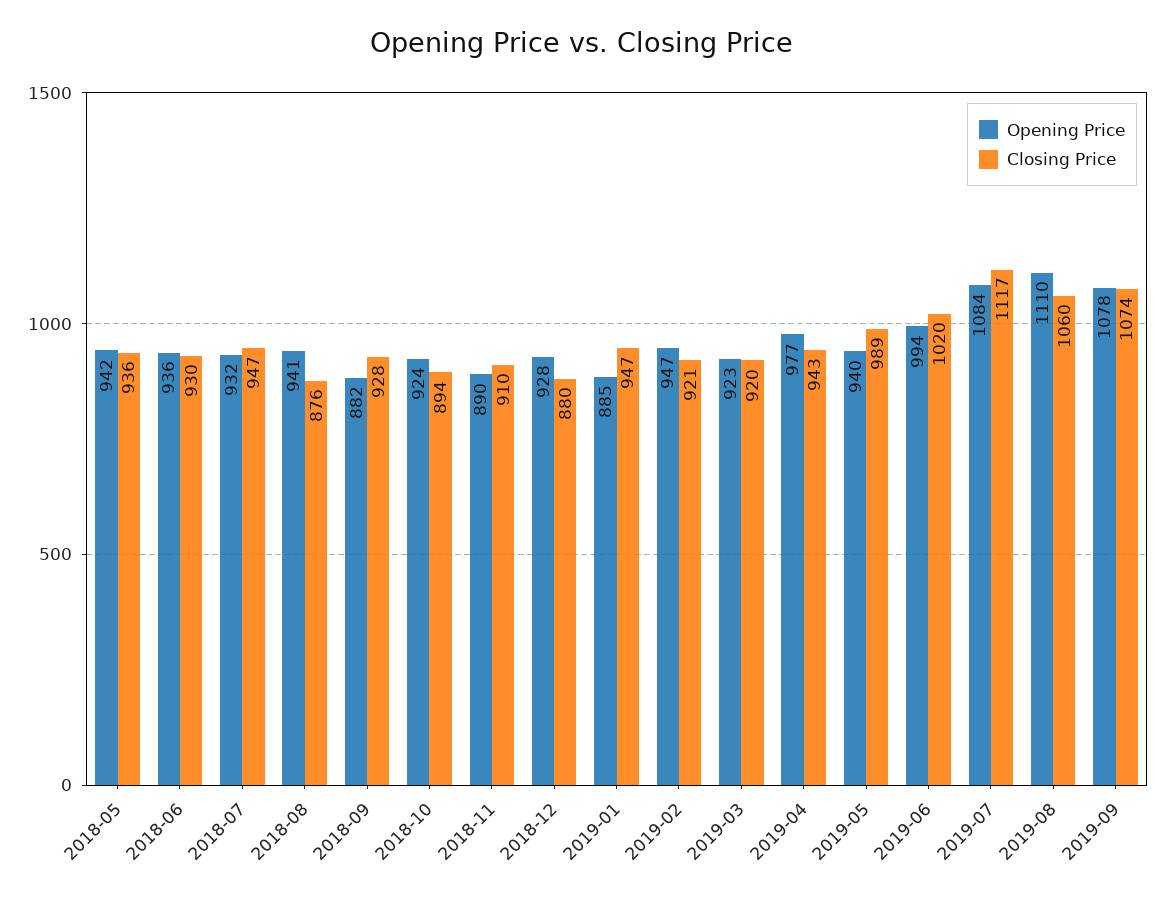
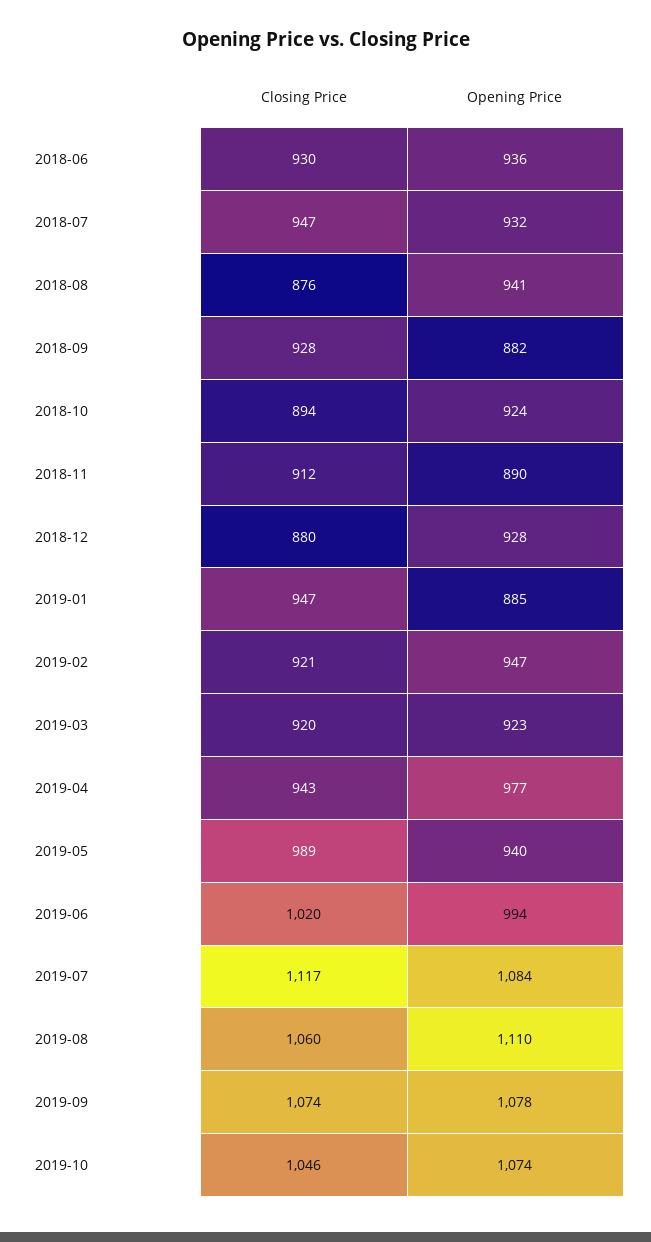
Opening Price, 2018-05: 942 -> none
Closing Price, 2018-05: 936 -> none
Closing Price, 2018-11: 910 -> 912
Closing Price, 2019-10: none -> 1046
Opening Price, 2019-10: none -> 1074

